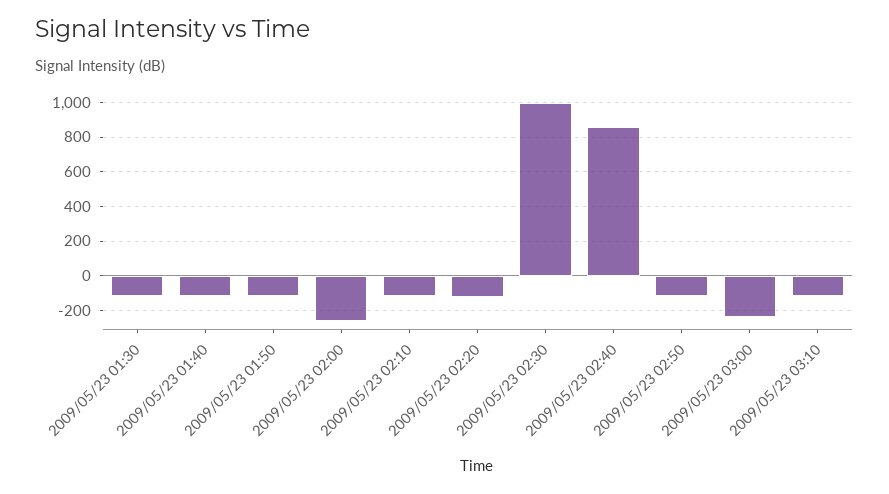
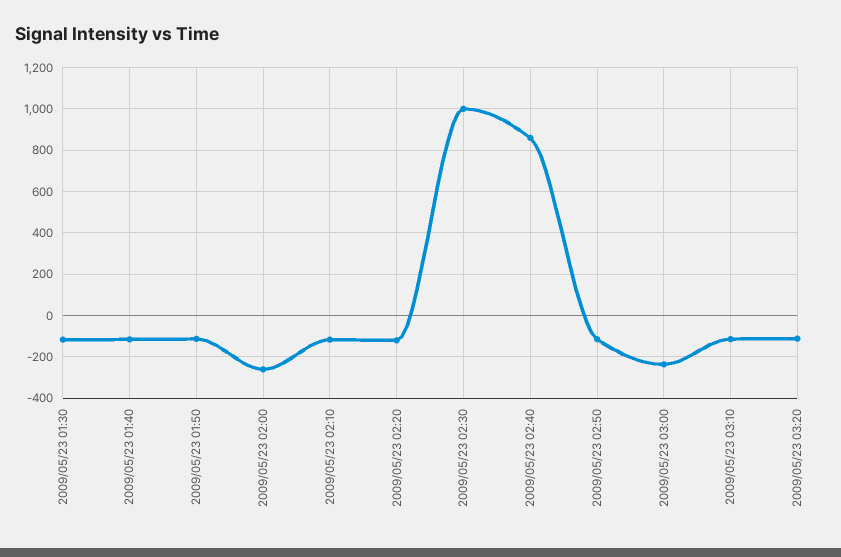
2009/05/23 03:20: none -> -100

